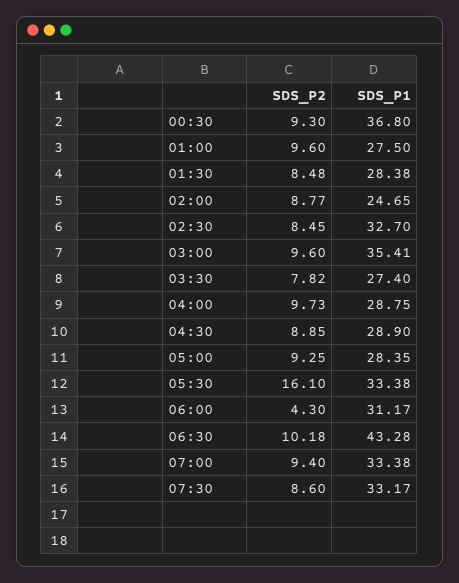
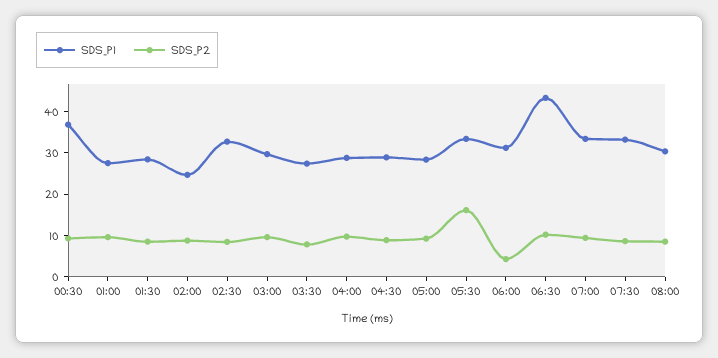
SDS_P1, 03:00: 35.41 -> 30
SDS_P1, 08:00: none -> 30
SDS_P2, 08:00: none -> 8

